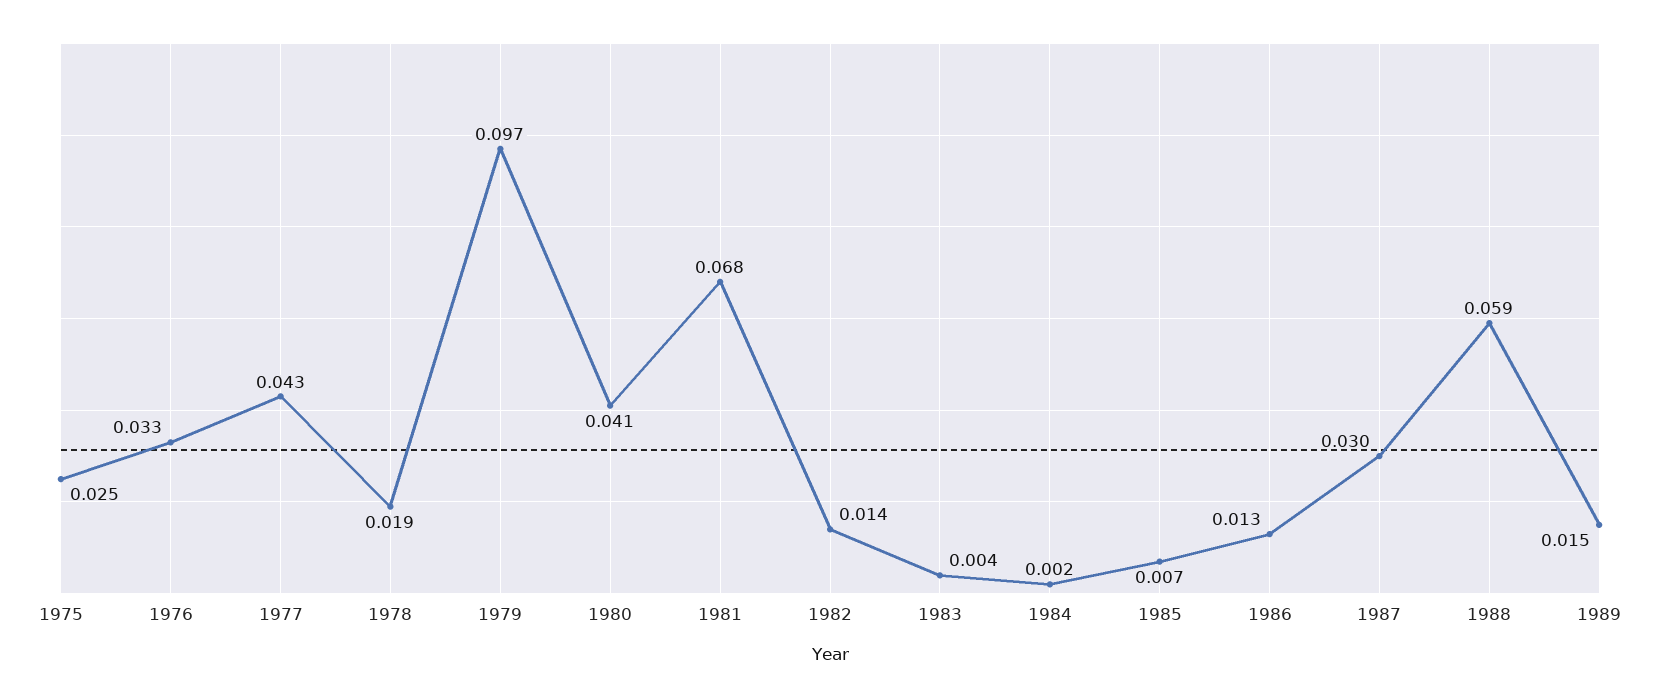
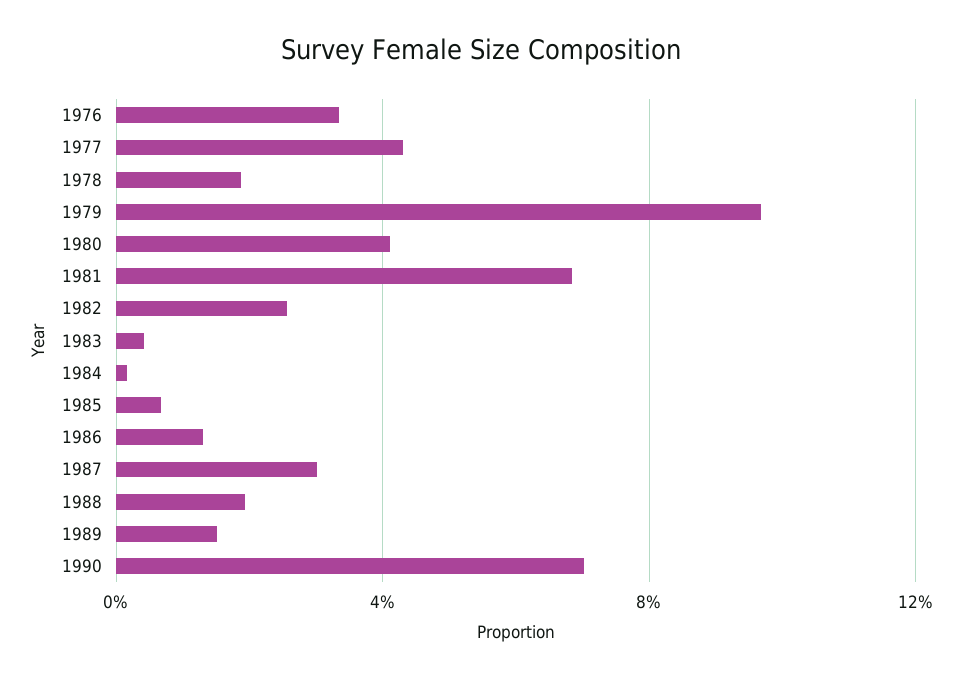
1975: 0.025 -> none
1982: 0.014 -> 0.025
1988: 0.059 -> 0.02
1990: none -> 0.07

